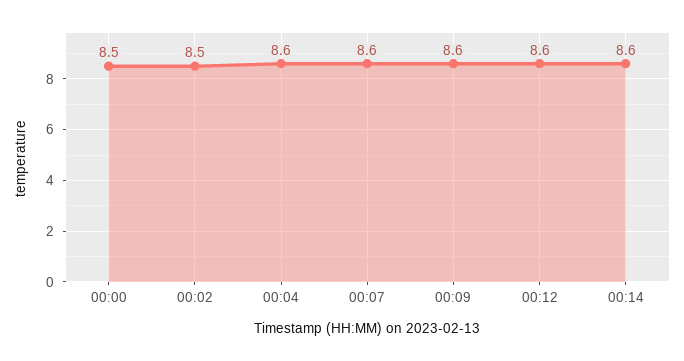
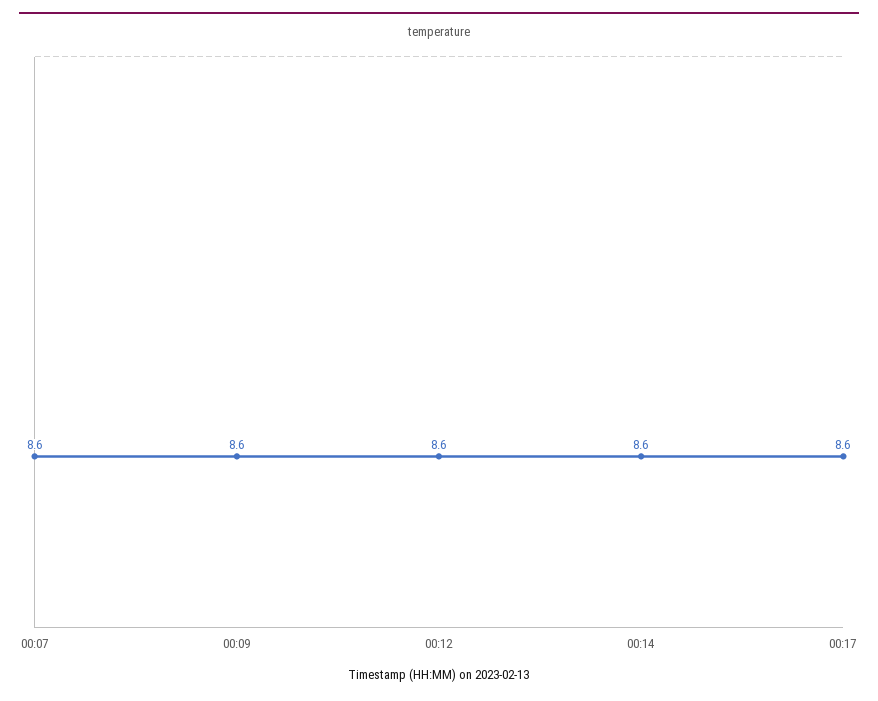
00:00: 8.5 -> none
00:02: 8.5 -> none
00:04: 8.6 -> none
00:17: none -> 8.6

